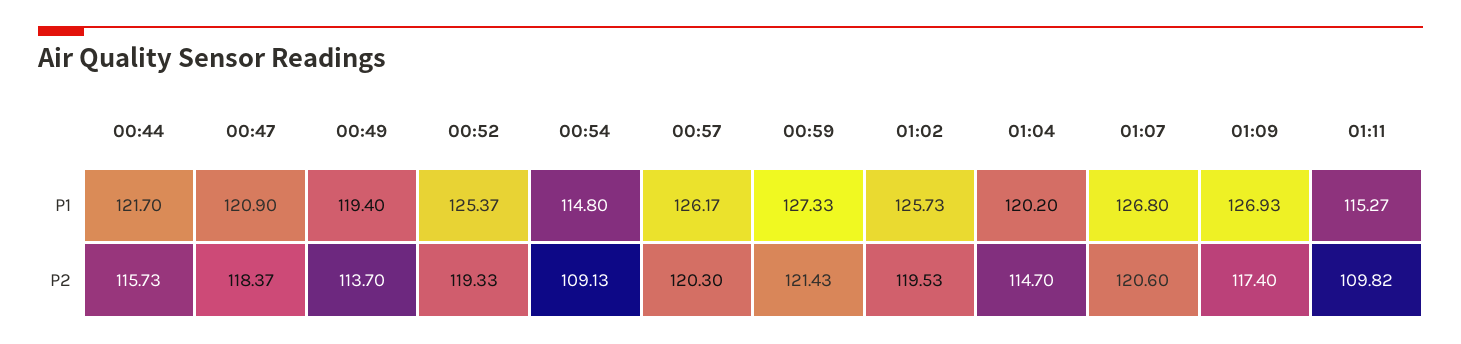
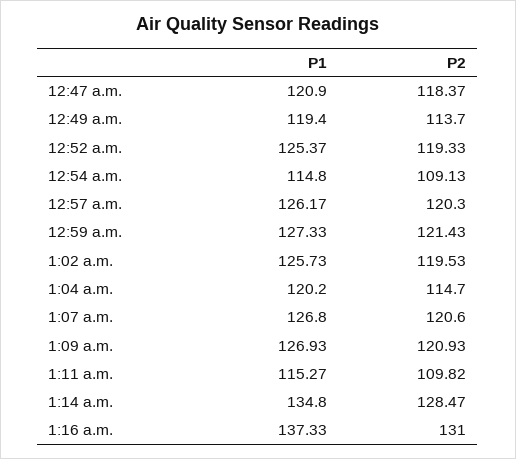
00:44, P1: 121.7 -> none
00:44, P2: 115.73 -> none
01:09, P2: 117.4 -> 120.93
1:14 a.m., P1: none -> 134.8
1:14 a.m., P2: none -> 128.47
1:16 a.m., P1: none -> 137.33
1:16 a.m., P2: none -> 131

